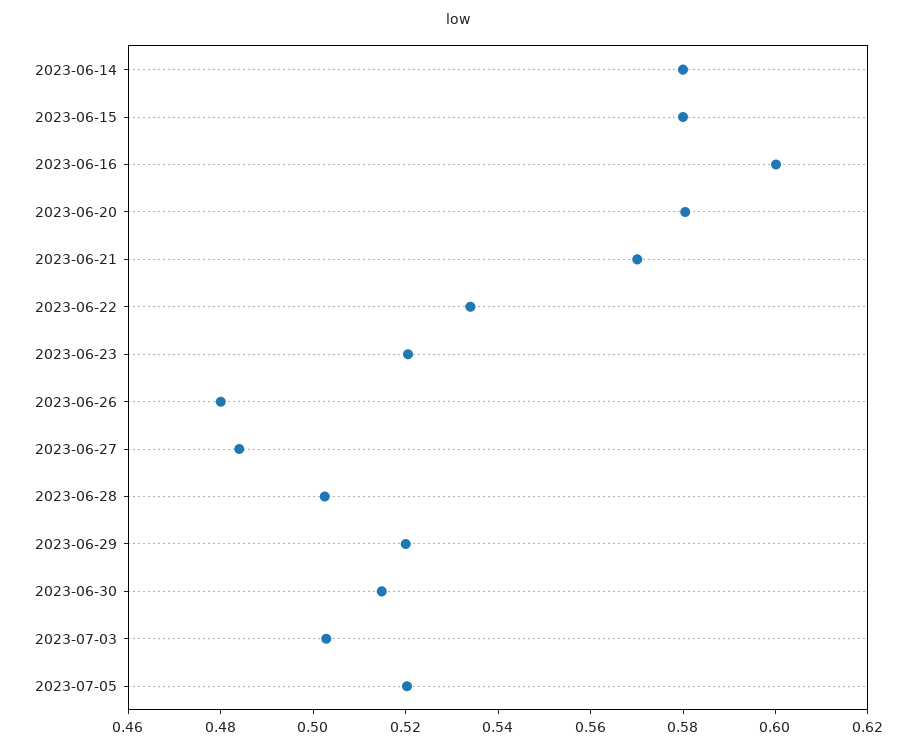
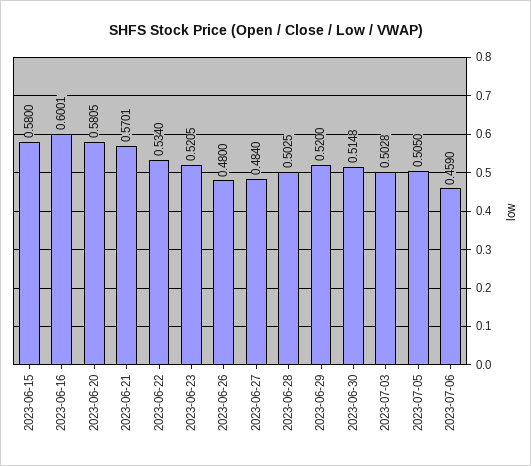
2023-06-14: 0.58 -> none
2023-07-05: 0.52 -> 0.505
2023-07-06: none -> 0.459

